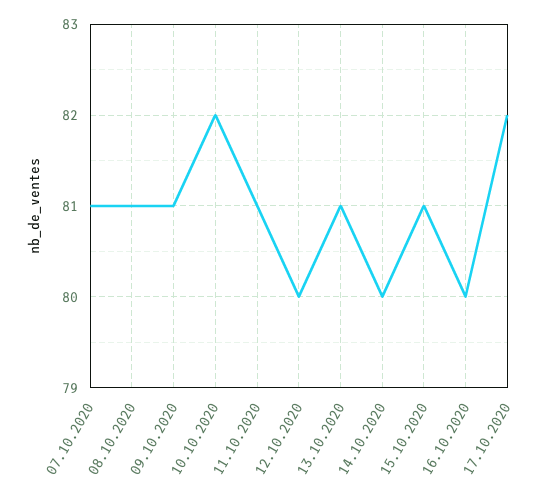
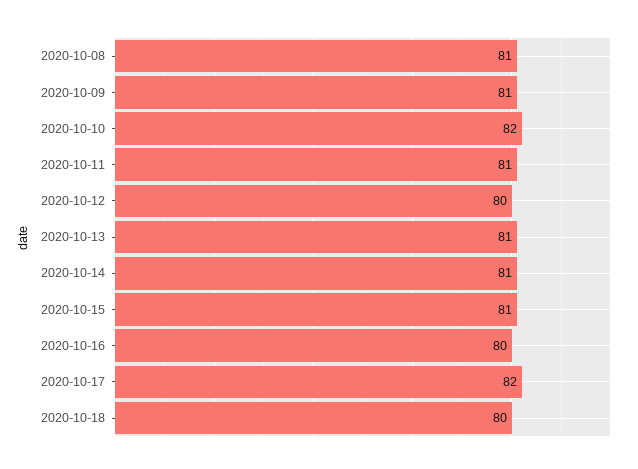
07.10.2020: 81 -> none
14.10.2020: 80 -> 81
2020-10-18: none -> 80

